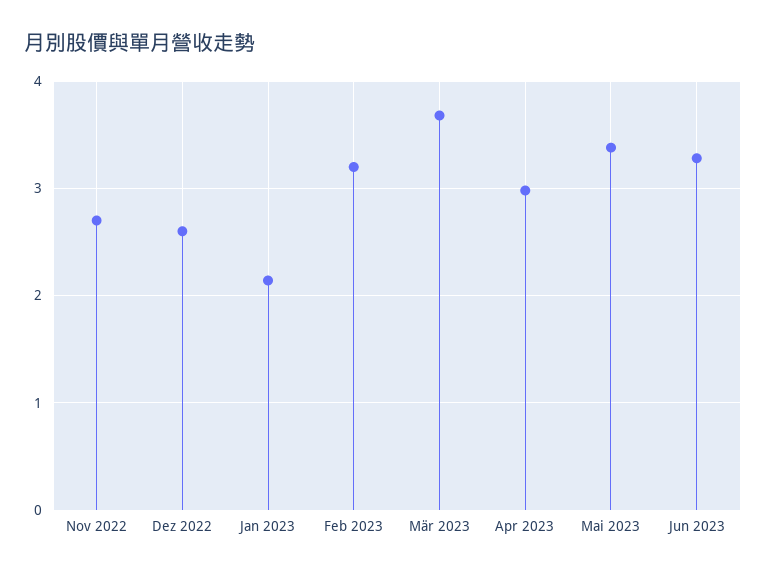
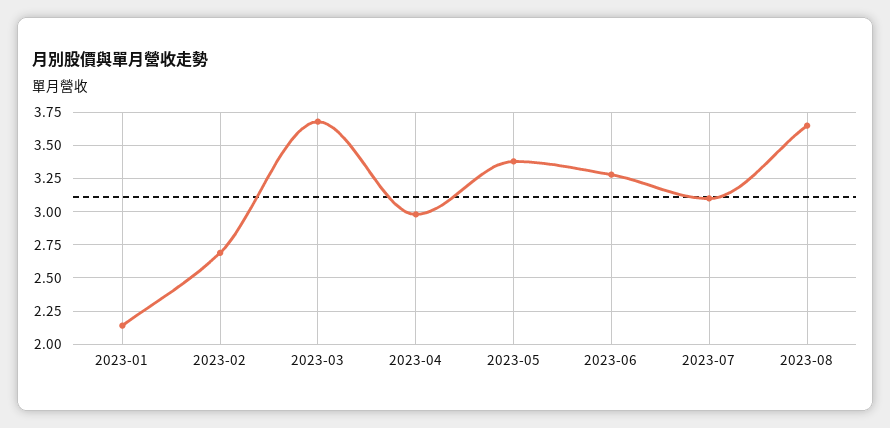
Nov 2022: 2.7 -> none
Dez 2022: 2.6 -> none
Feb 2023: 3.2 -> 2.7
2023-07: none -> 3.1
2023-08: none -> 3.65

